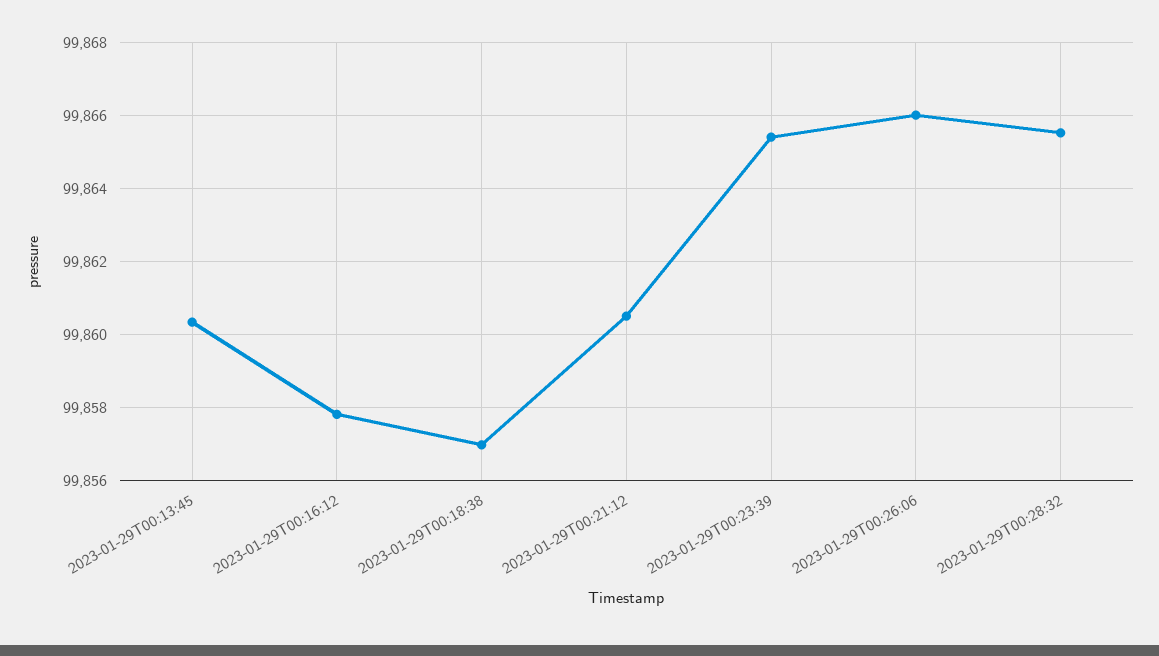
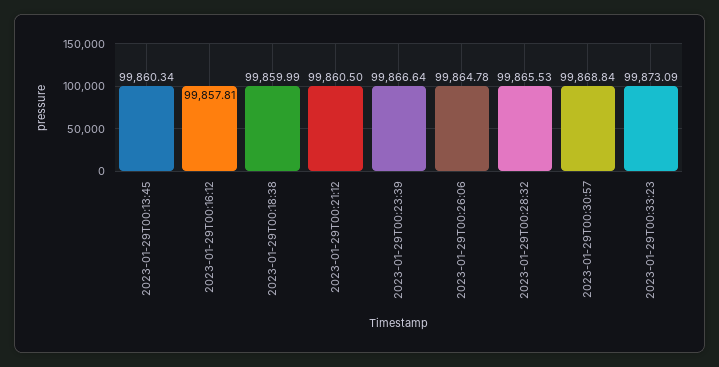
2023-01-29T00:18:38: 99857 -> 99859.99
2023-01-29T00:23:39: 99865.4 -> 99866.64
2023-01-29T00:26:06: 99866 -> 99864.78
2023-01-29T00:30:57: none -> 99868.84
2023-01-29T00:33:23: none -> 99873.09

